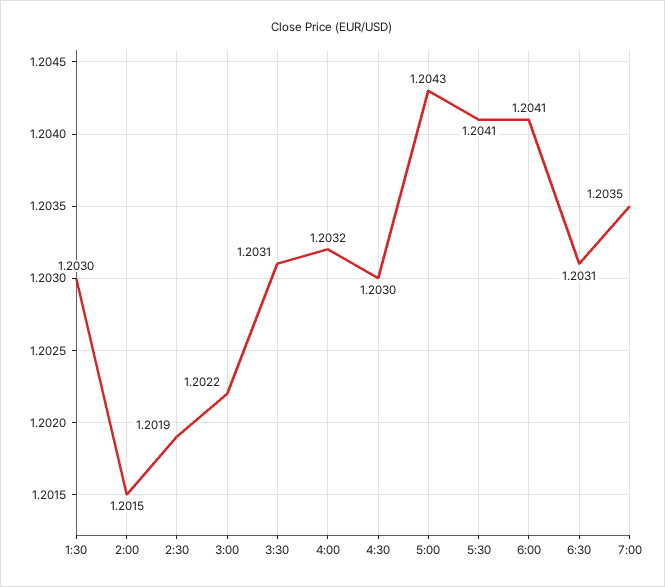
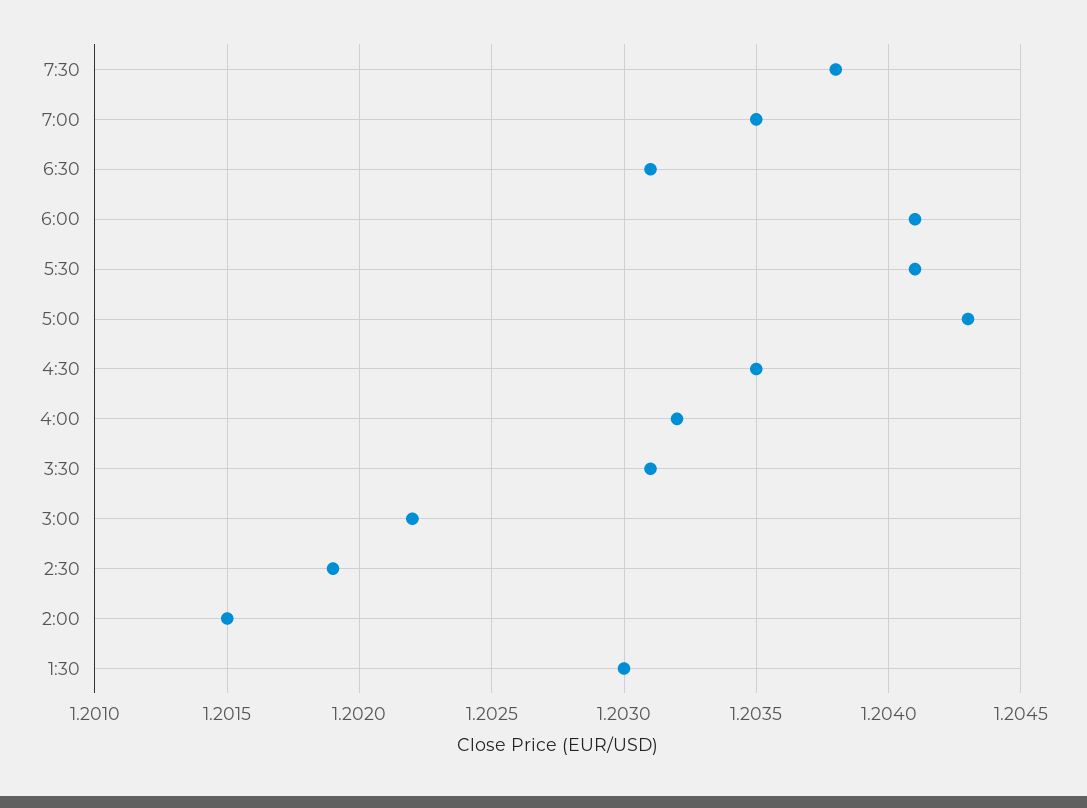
4:30: 1.203 -> 1.2035
7:30: none -> 1.2038

